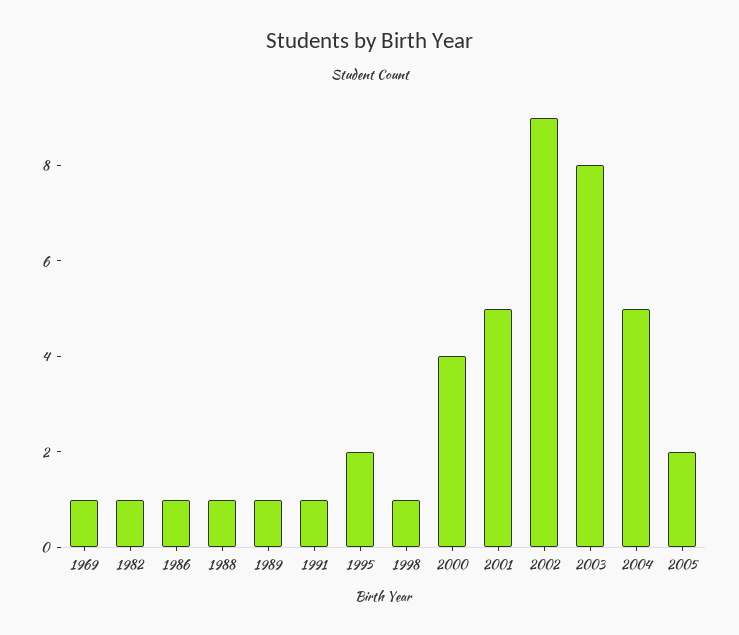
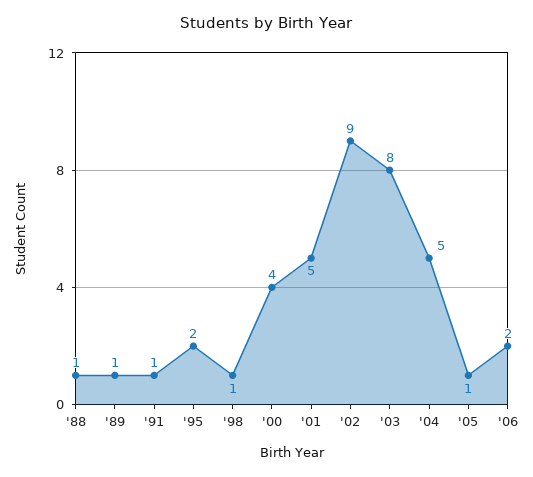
1969: 1 -> none
1982: 1 -> none
1986: 1 -> none
2005: 2 -> 1
'06: none -> 2

